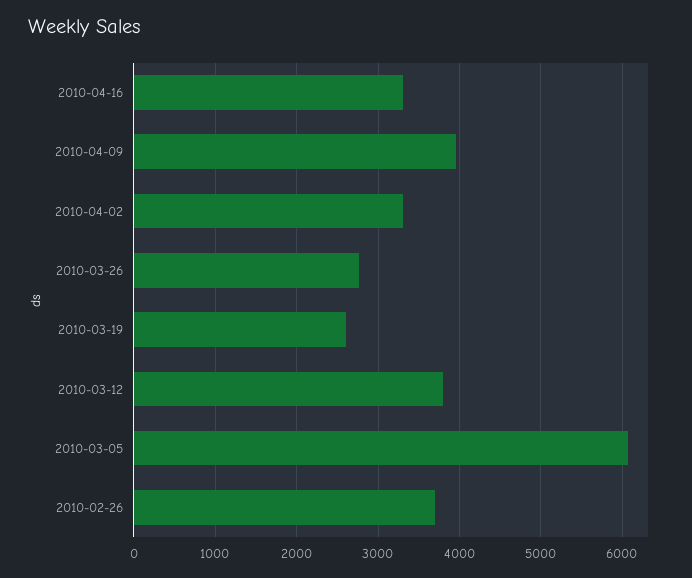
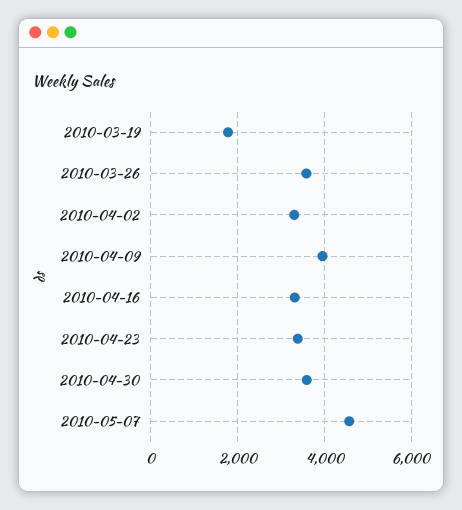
2010-03-26: 2800 -> 3600
2010-03-19: 2600 -> 1800
2010-03-12: 3800 -> none
2010-03-05: 6100 -> none
2010-02-26: 3700 -> none
2010-04-23: none -> 3400
2010-04-30: none -> 3600
2010-05-07: none -> 4600

